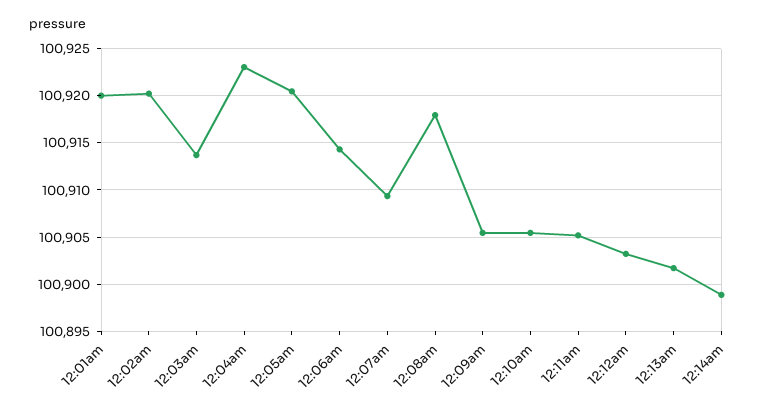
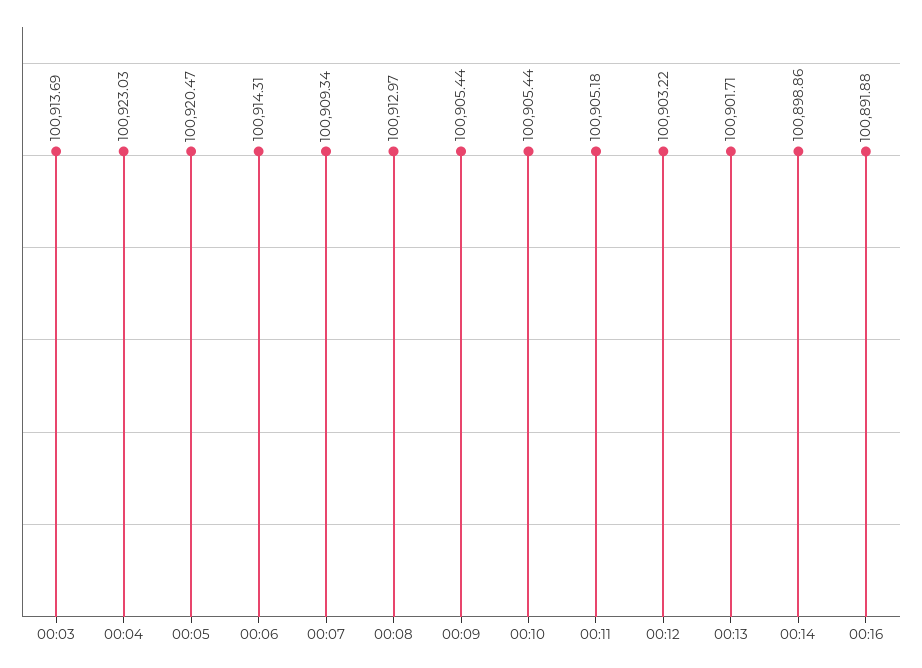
12:01am: 100920 -> none
12:02am: 100920 -> none
12:08am: 100918 -> 100912.97
00:16: none -> 100891.88

